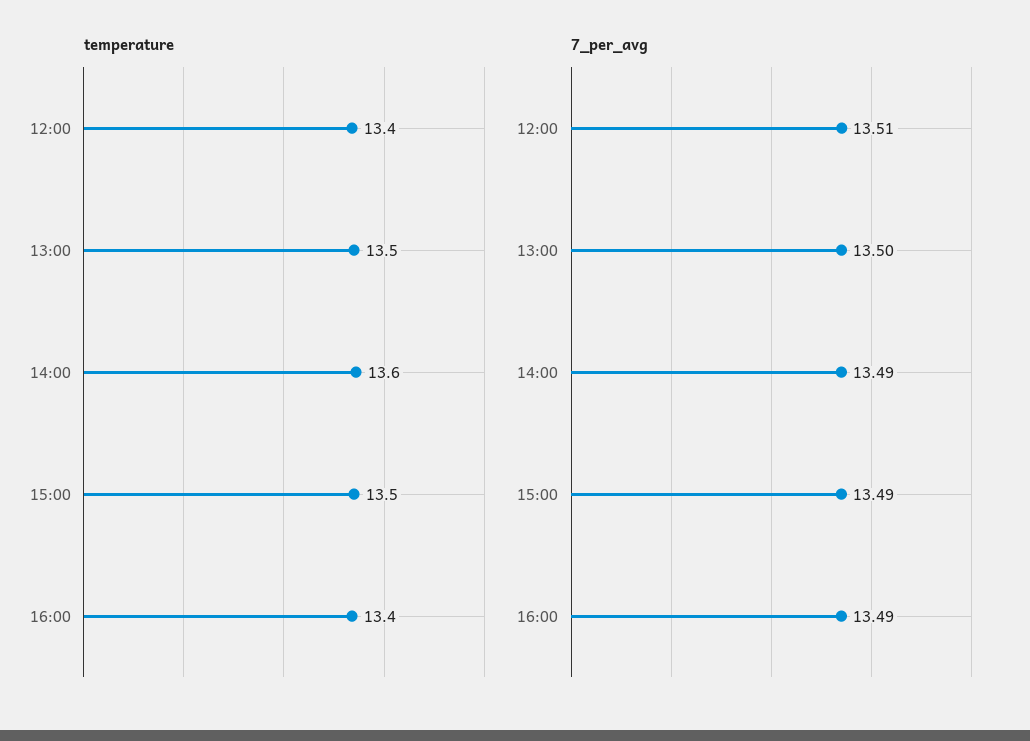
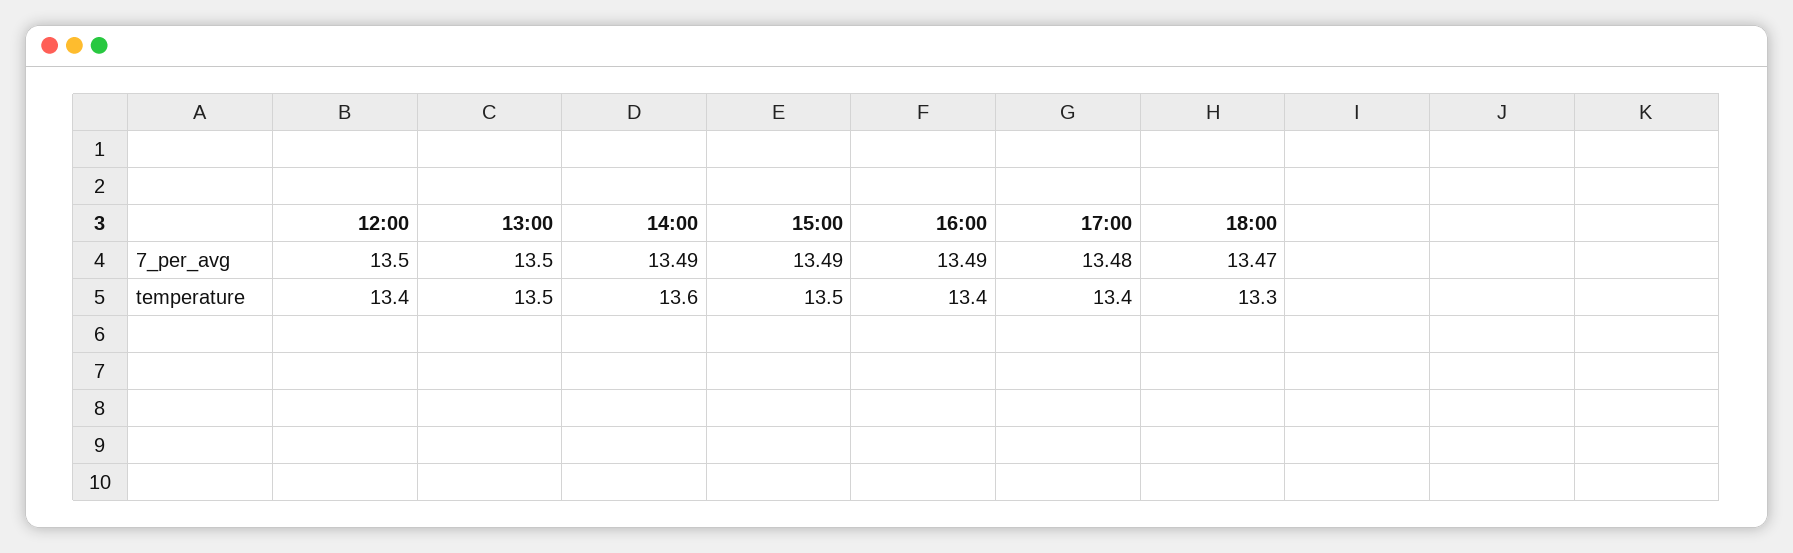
7_per_avg, 12:00: 13.51 -> 13.5
7_per_avg, 17:00: none -> 13.48
7_per_avg, 18:00: none -> 13.47
temperature, 17:00: none -> 13.4
temperature, 18:00: none -> 13.3

